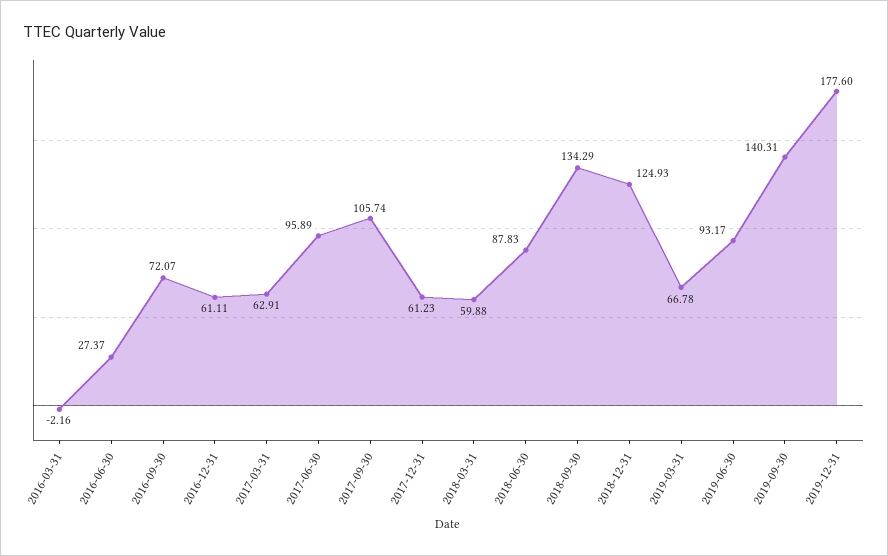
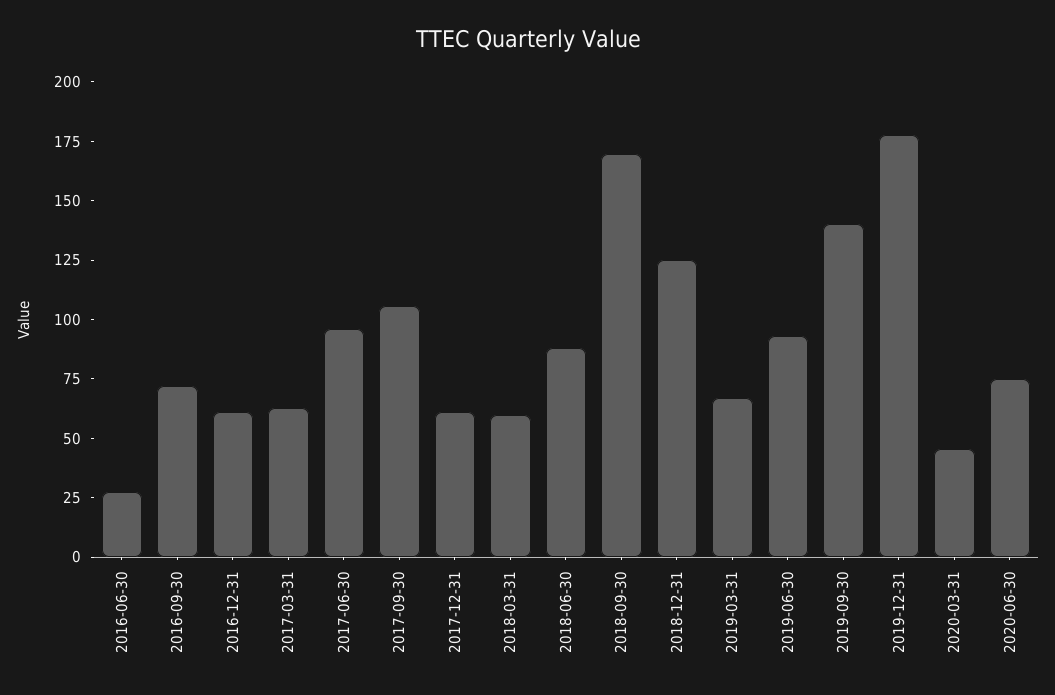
2016-03-31: -2.16 -> none
2018-09-30: 134.29 -> 170
2020-03-31: none -> 45
2020-06-30: none -> 75

